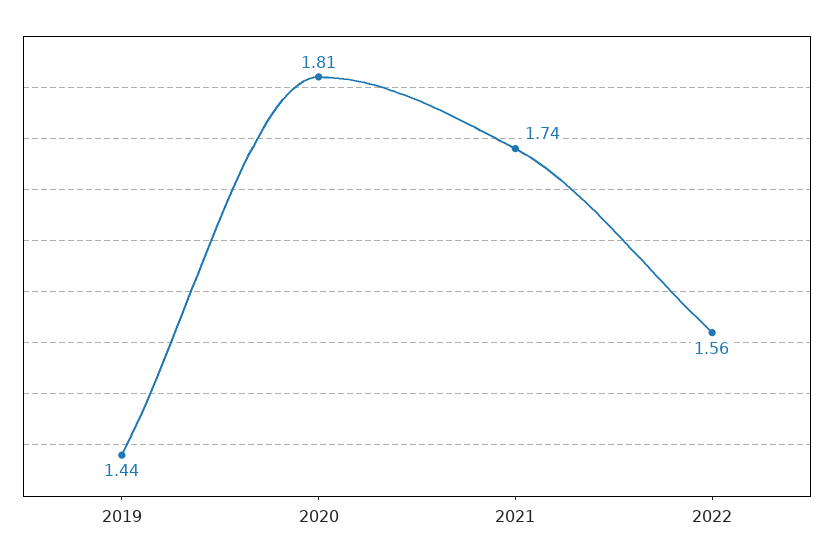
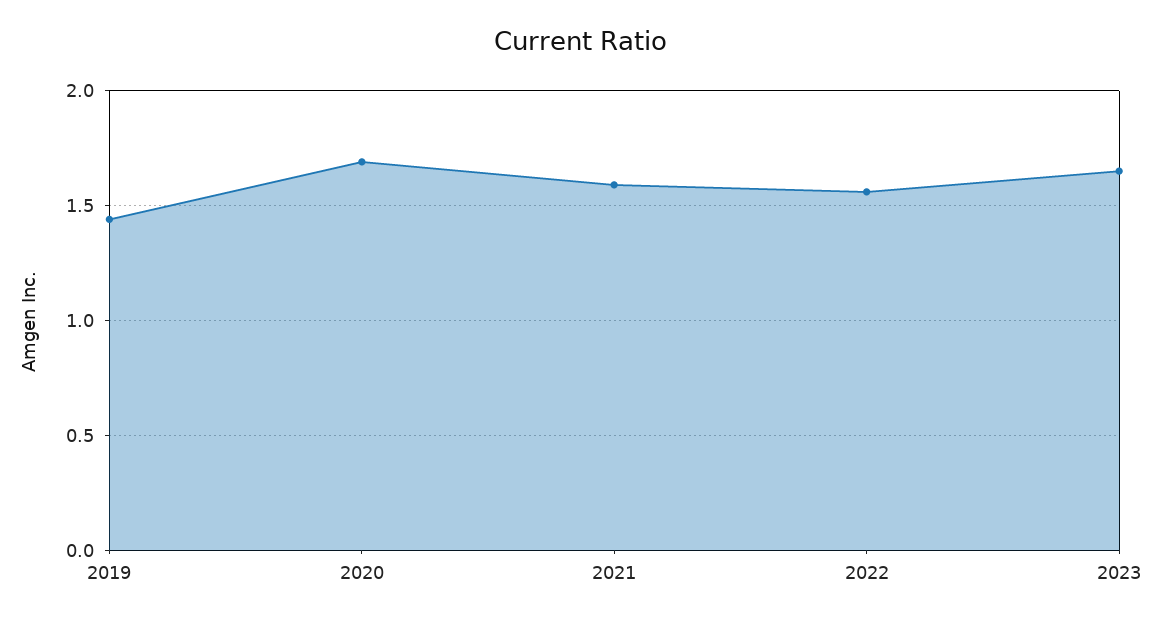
2020: 1.81 -> 1.7
2021: 1.74 -> 1.6
2023: none -> 1.65

